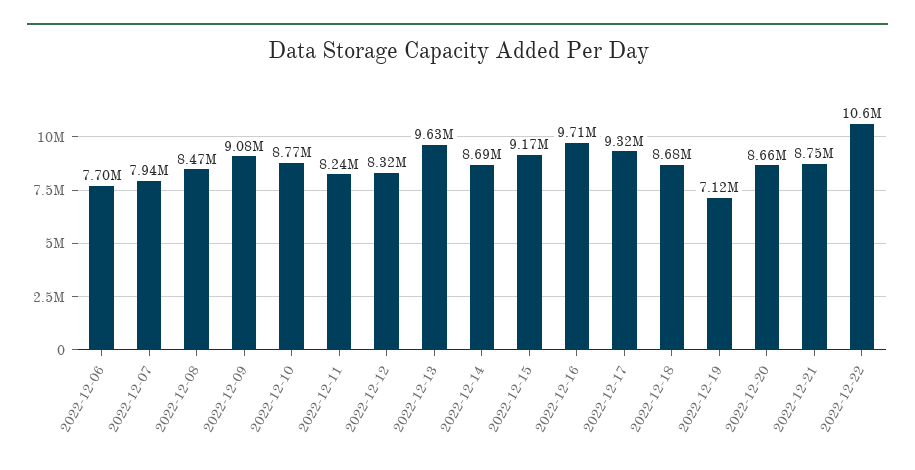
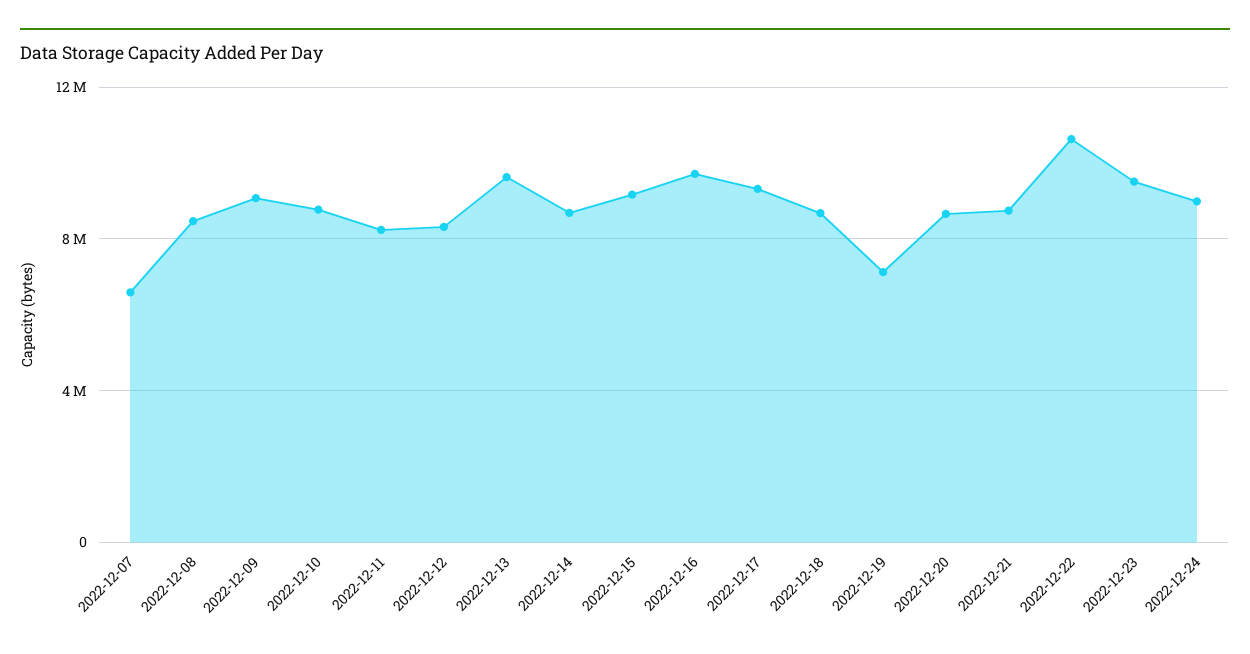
2022-12-06: 7700000 -> none
2022-12-07: 7940000 -> 6500000
2022-12-23: none -> 9500000
2022-12-24: none -> 9000000

